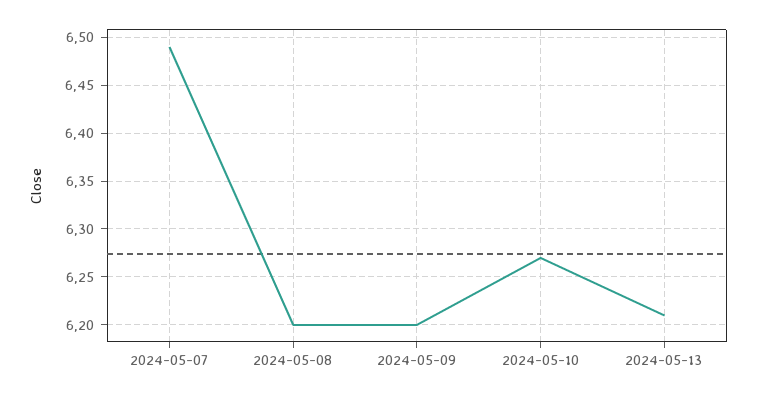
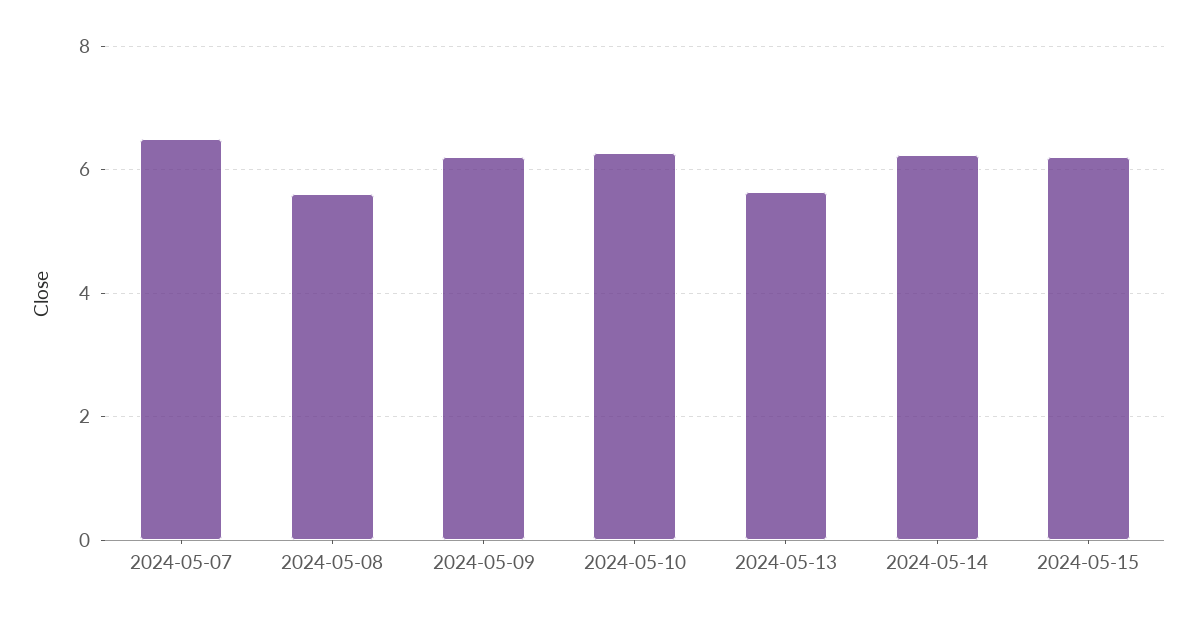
2024-05-08: 6.2 -> 5.6
2024-05-13: 6.21 -> 5.6
2024-05-14: none -> 6.2
2024-05-15: none -> 6.2

